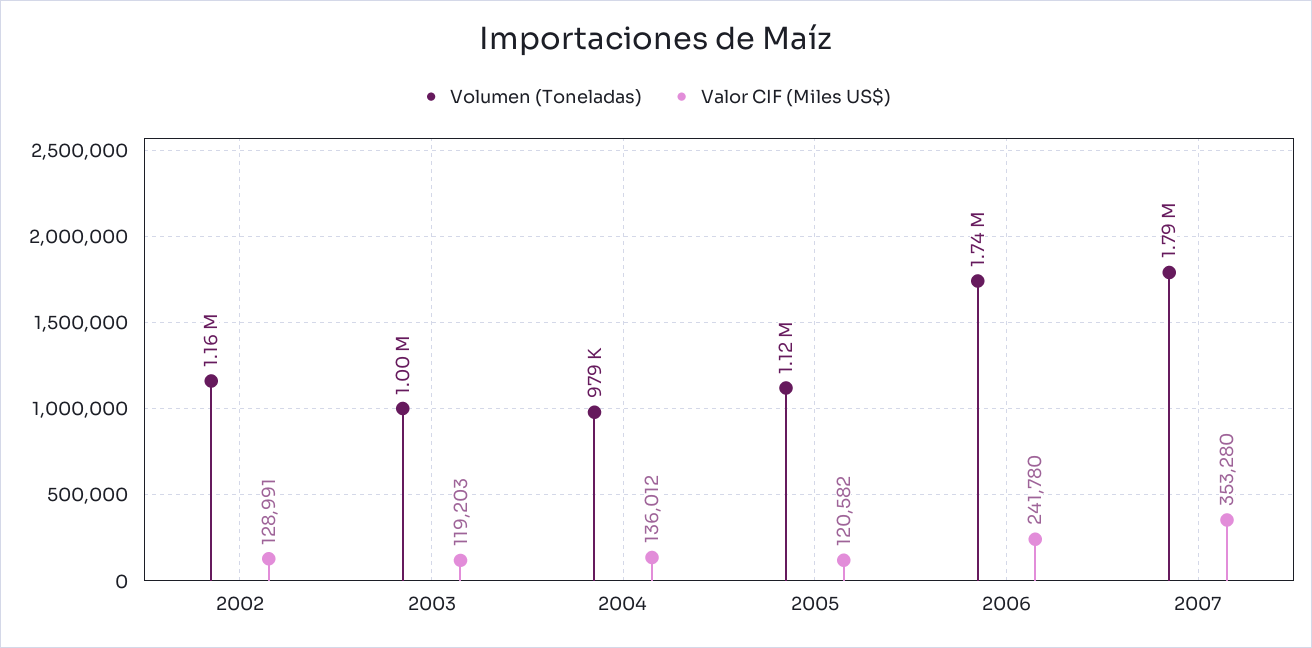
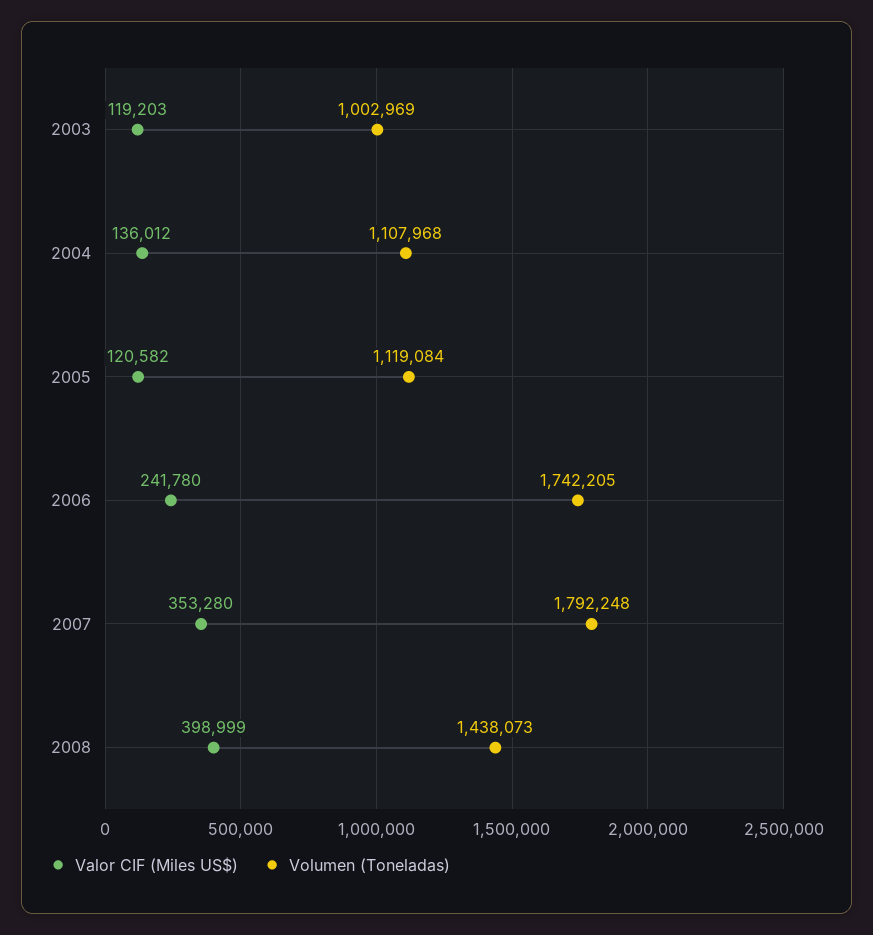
Volumen (Toneladas), 2002: 1160000 -> none
Valor CIF (Miles US$), 2002: 128991 -> none
Volumen (Toneladas), 2004: 979000 -> 1107968
Valor CIF (Miles US$), 2008: none -> 398999
Volumen (Toneladas), 2008: none -> 1438073

